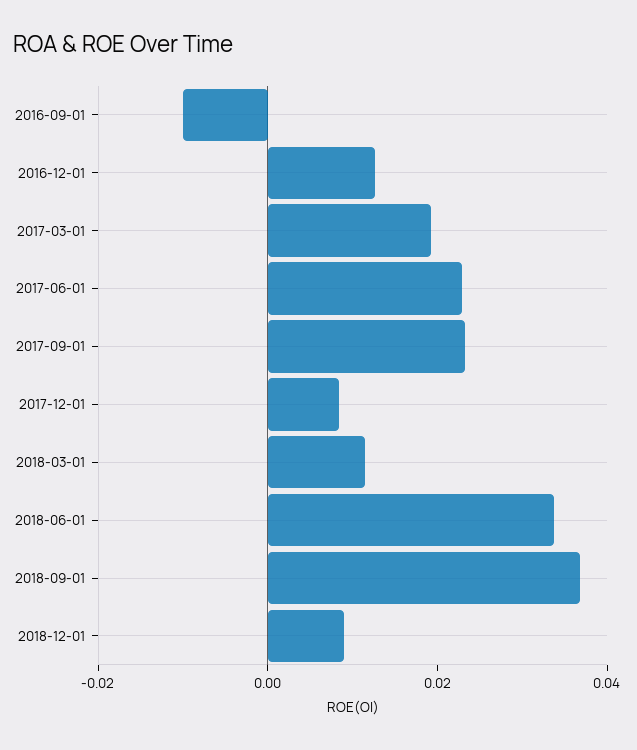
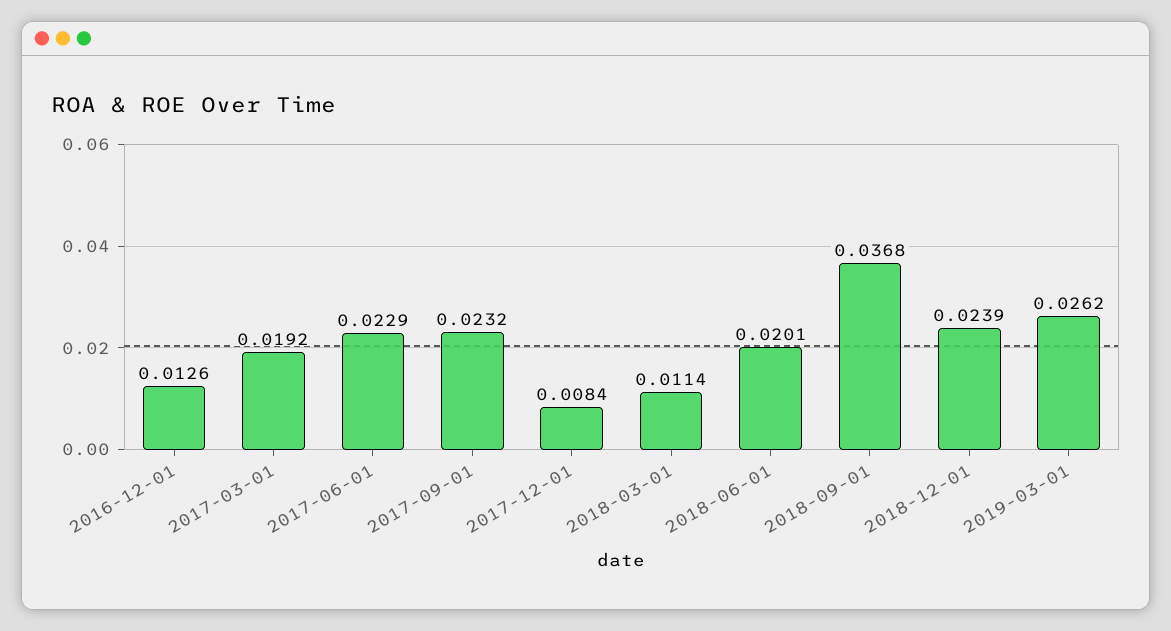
2016-09-01: -0.01 -> none
2018-06-01: 0.035 -> 0.0201
2018-12-01: 0.01 -> 0.0239
2019-03-01: none -> 0.0262

